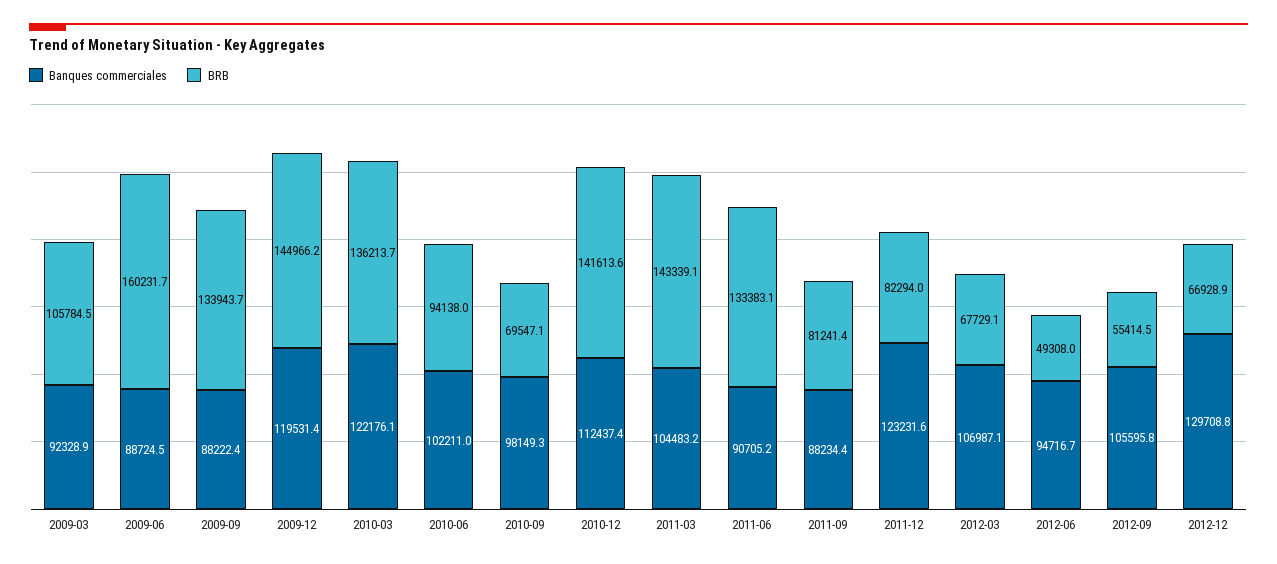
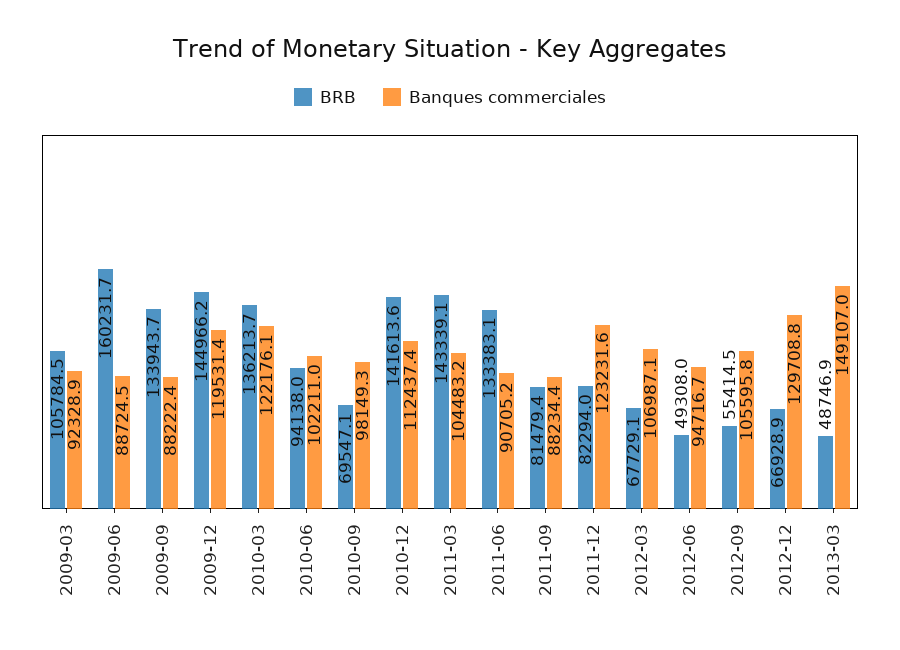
BRB, 2011-09: 81241.4 -> 81479.4
BRB, 2013-03: none -> 48746.9
Banques commerciales, 2013-03: none -> 149107

